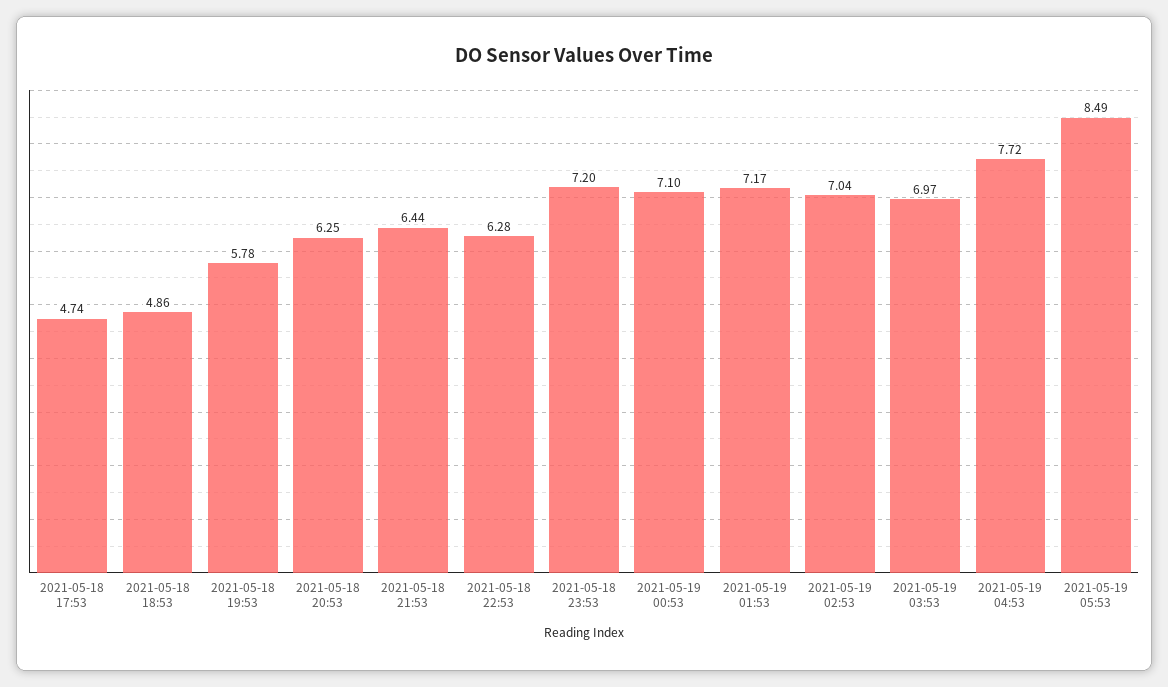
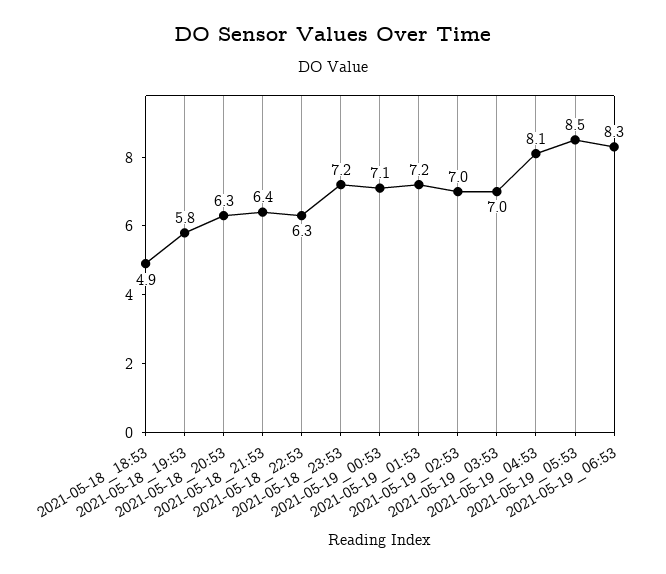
2021-05-18 17:53: 4.74 -> none
2021-05-19 04:53: 7.72 -> 8.1
2021-05-19_06:53: none -> 8.3

